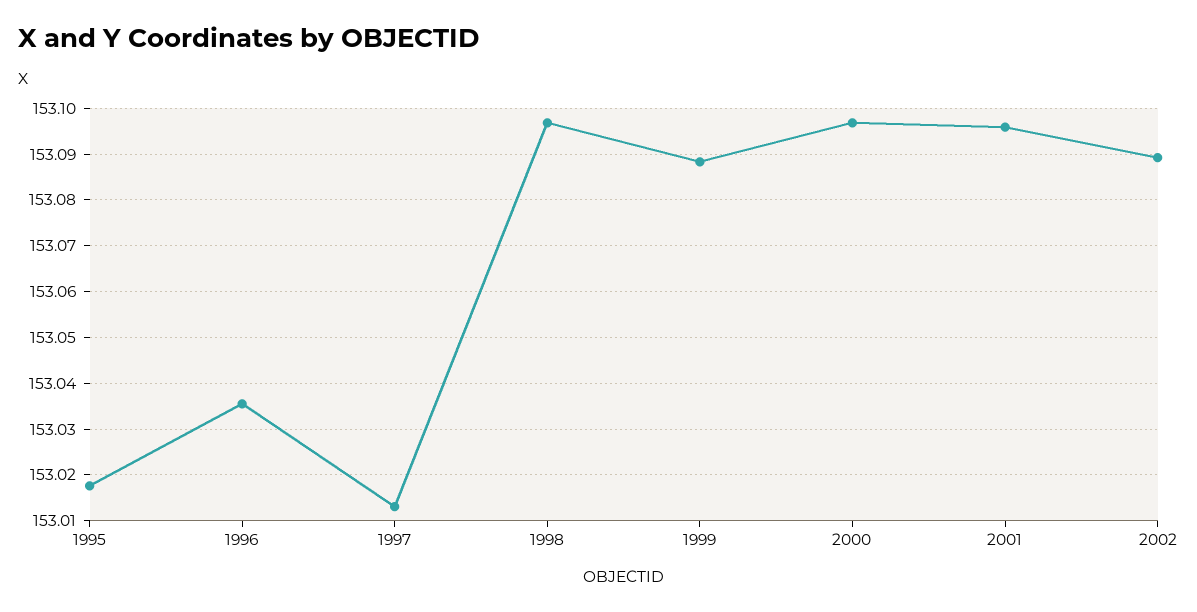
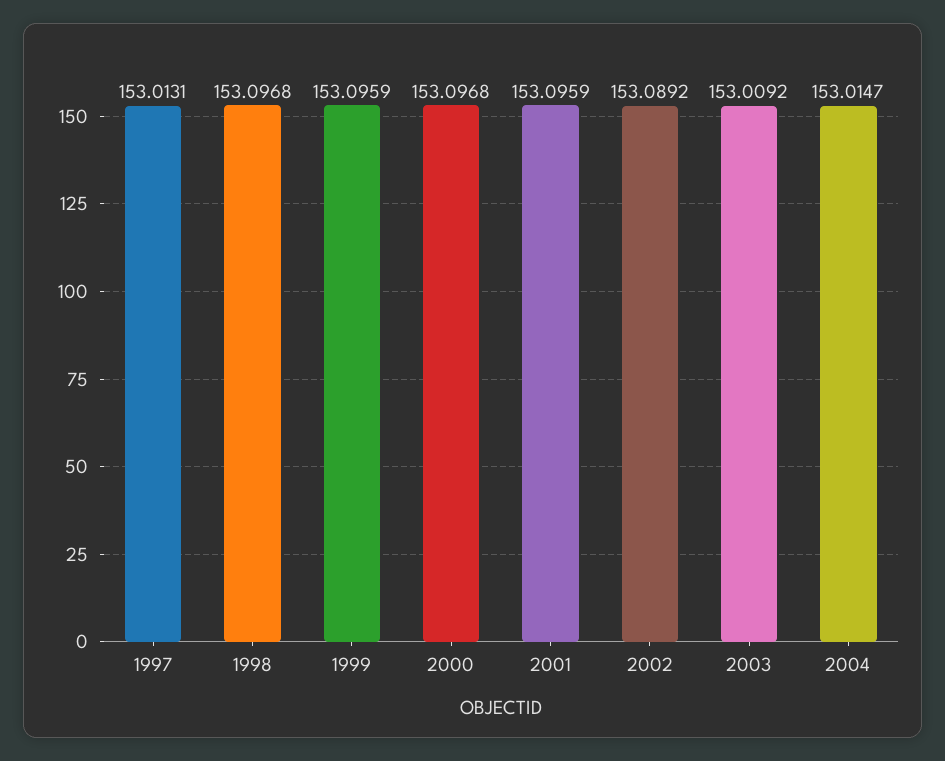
1995: 153.018 -> none
1996: 153.036 -> none
1999: 153.088 -> 153.0959
2003: none -> 153.0092
2004: none -> 153.0147

